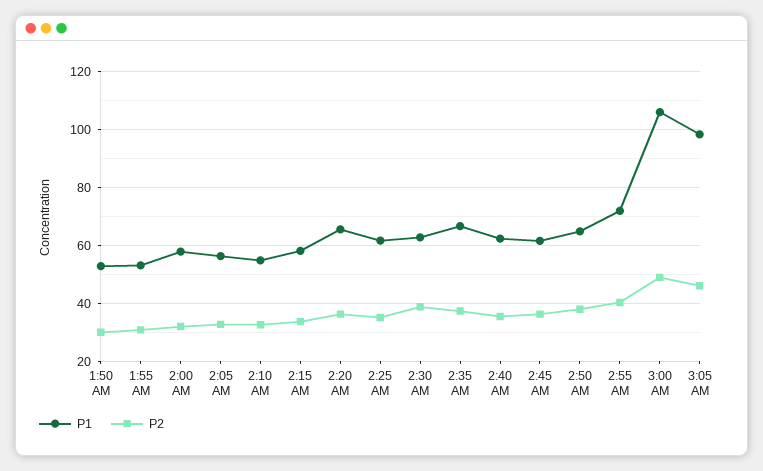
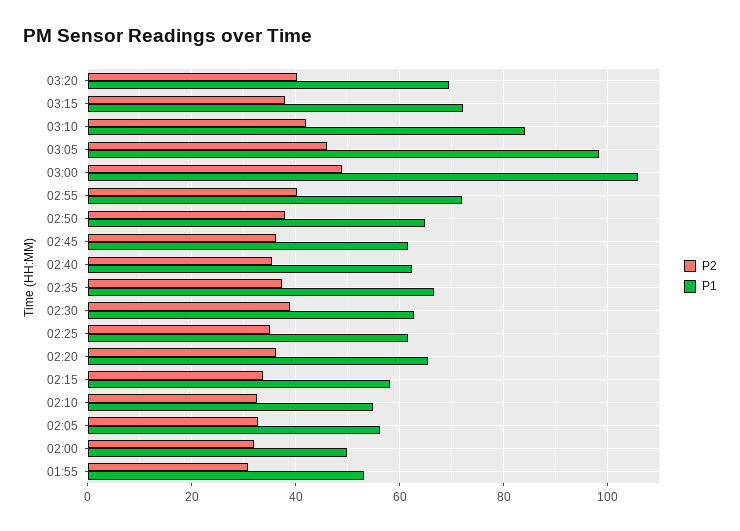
P1, 1:50 AM: 52.5 -> none
P2, 1:50 AM: 30 -> none
P1, 2:00 AM: 57.5 -> 50
P2, 03:20: none -> 40
P1, 03:20: none -> 70
P2, 03:15: none -> 38
P1, 03:15: none -> 72
P2, 03:10: none -> 42
P1, 03:10: none -> 84

